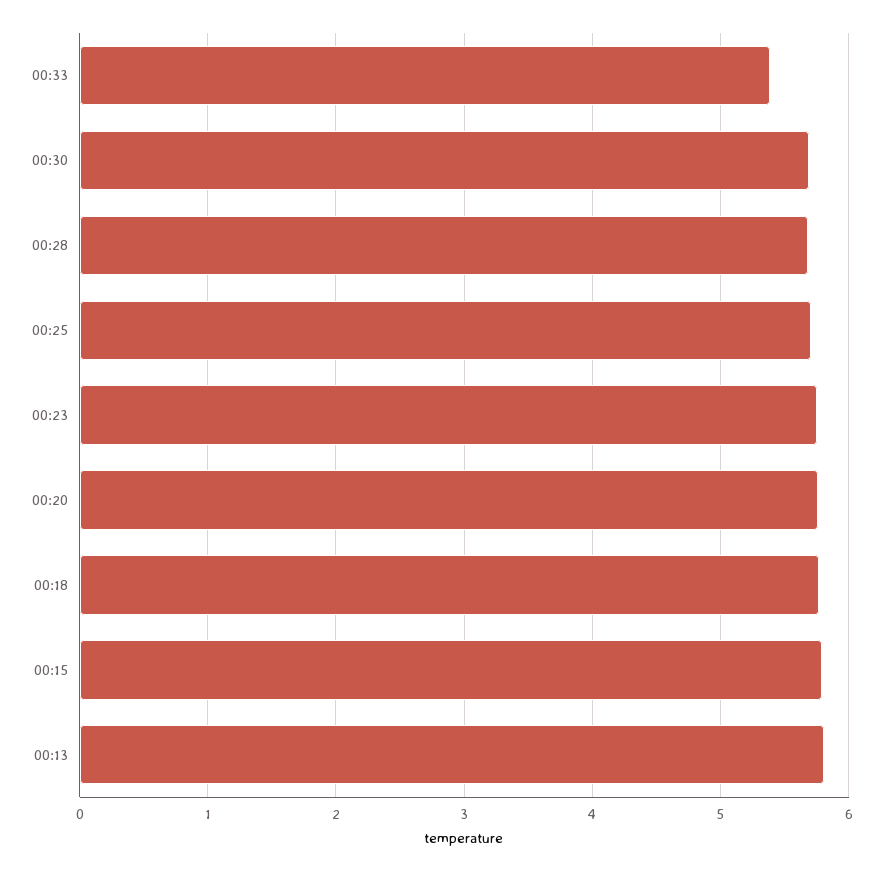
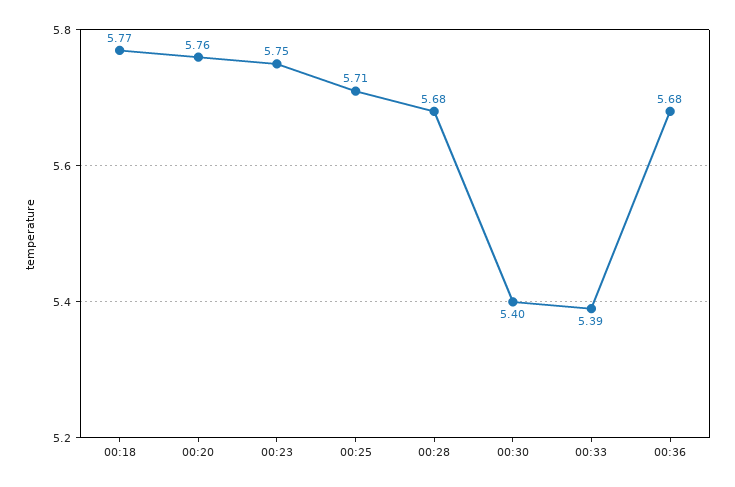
00:30: 5.7 -> 5.4
00:15: 5.8 -> none
00:13: 5.8 -> none
00:36: none -> 5.68

